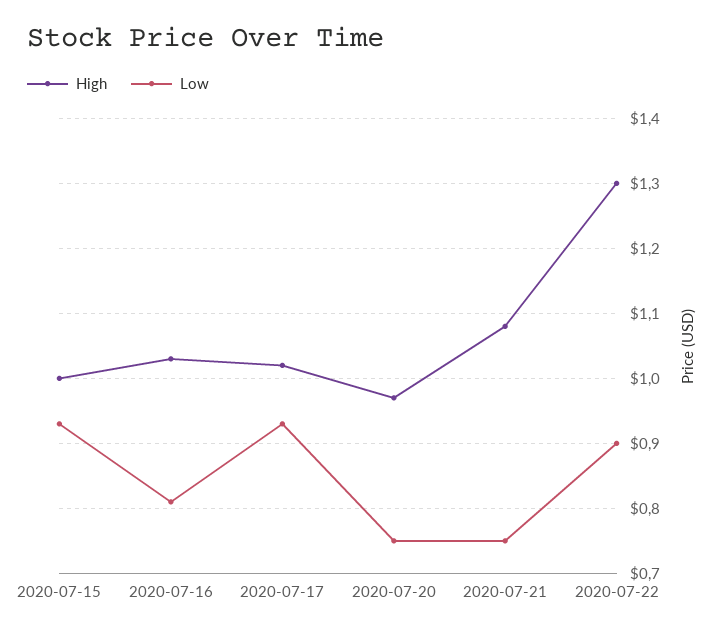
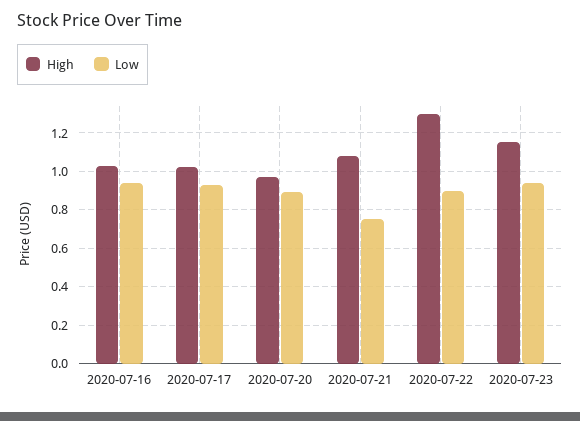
High, 2020-07-15: 1 -> none
Low, 2020-07-15: 0.93 -> none
Low, 2020-07-16: 0.81 -> 0.95
Low, 2020-07-20: 0.75 -> 0.9
High, 2020-07-23: none -> 1.15
Low, 2020-07-23: none -> 0.95

